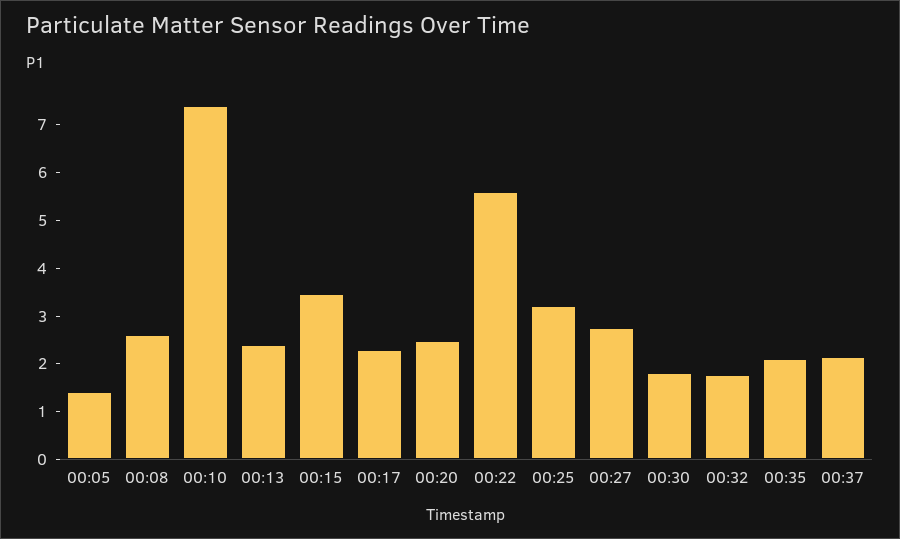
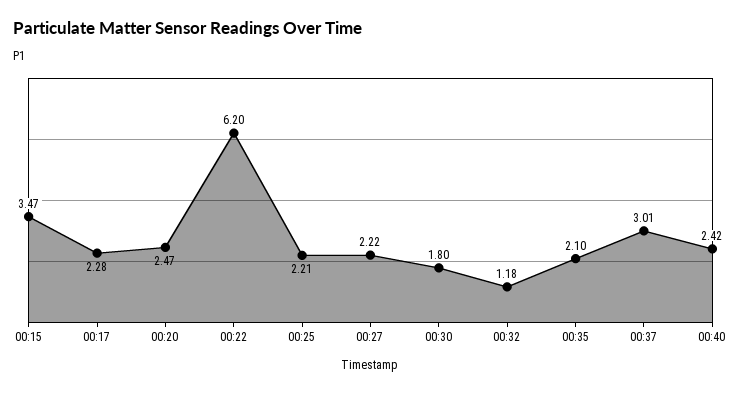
00:05: 1.4 -> none
00:08: 2.6 -> none
00:10: 7.4 -> none
00:13: 2.4 -> none
00:22: 5.6 -> 6.2
00:25: 3.2 -> 2.21
00:27: 2.8 -> 2.22
00:32: 1.8 -> 1.18
00:37: 2.2 -> 3.01
00:40: none -> 2.42

